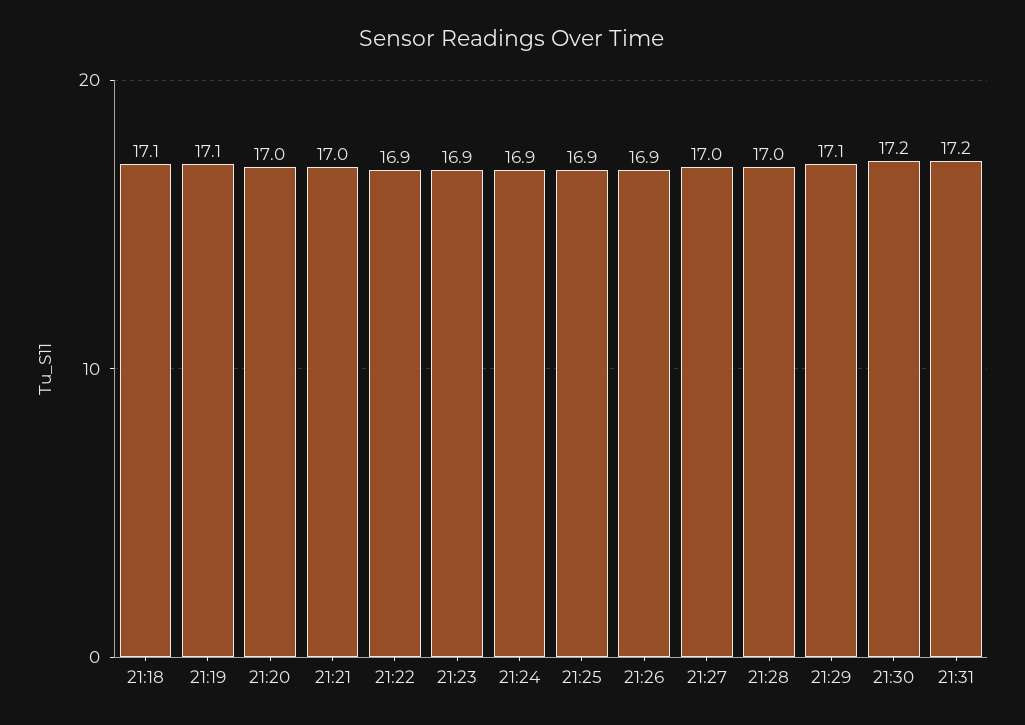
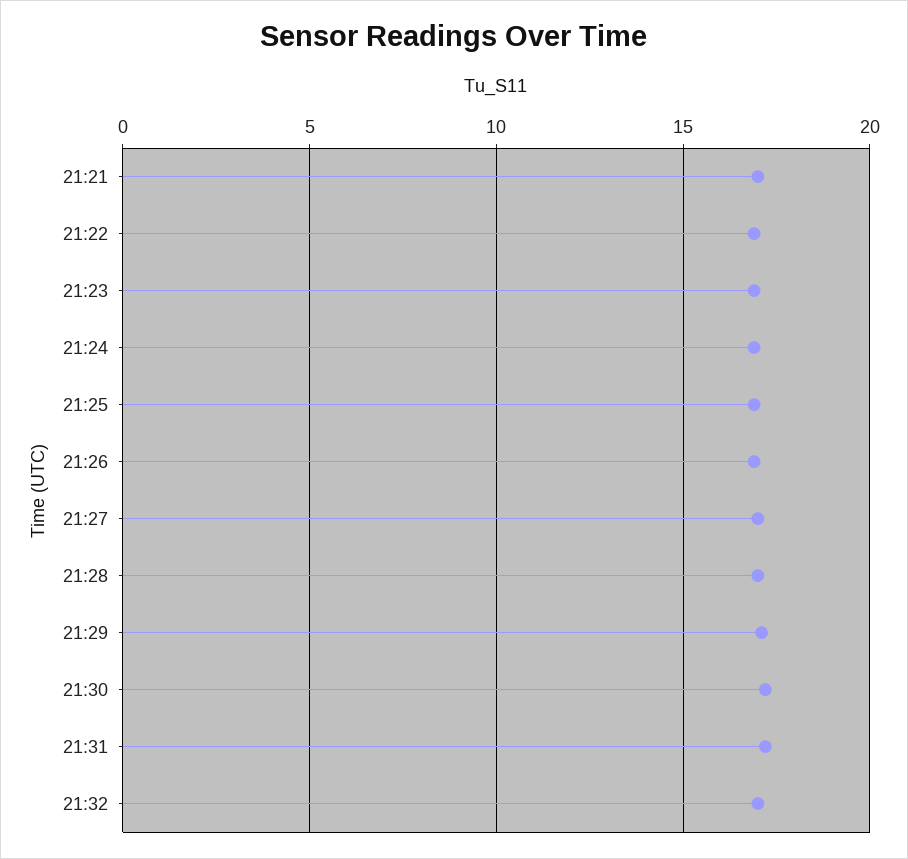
21:18: 17.1 -> none
21:19: 17.1 -> none
21:20: 17 -> none
21:32: none -> 17

